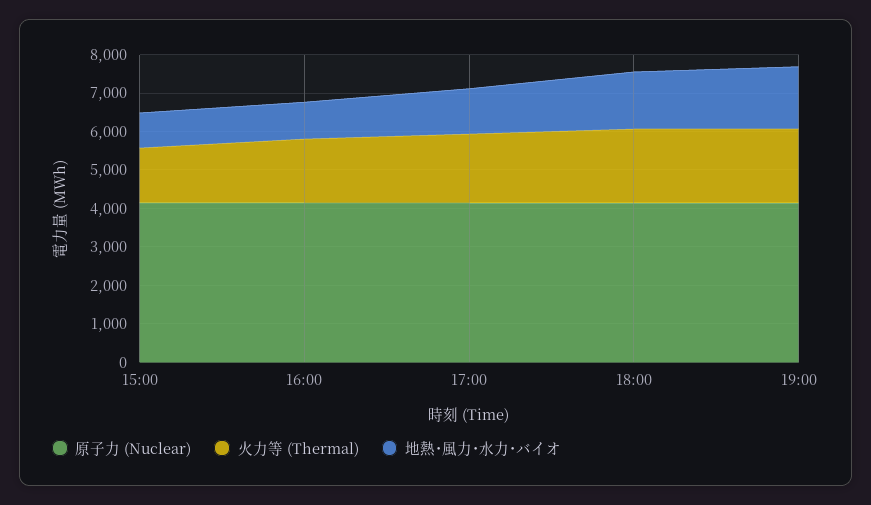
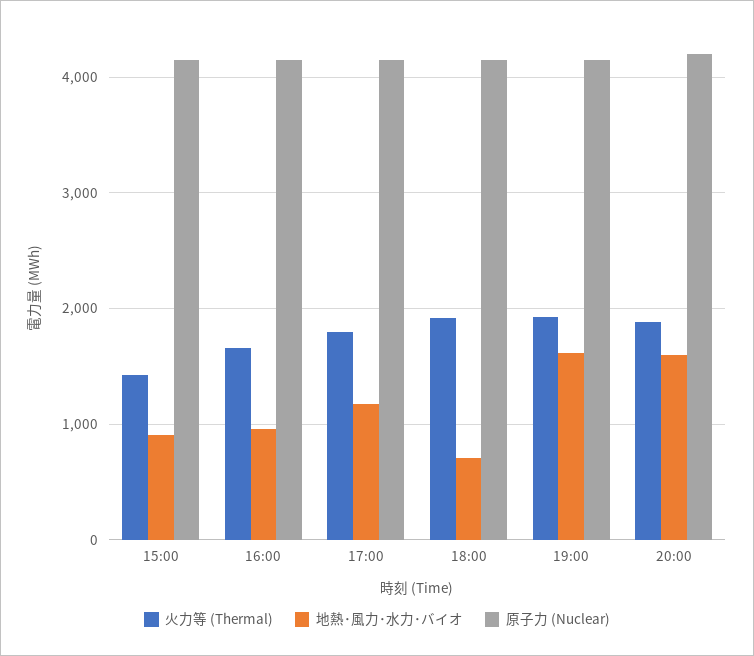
地熱･風力･水力･バイオ, 18:00: 1500 -> 700
火力等 (Thermal), 20:00: none -> 1900
地熱･風力･水力･バイオ, 20:00: none -> 1600
原子力 (Nuclear), 20:00: none -> 4200

